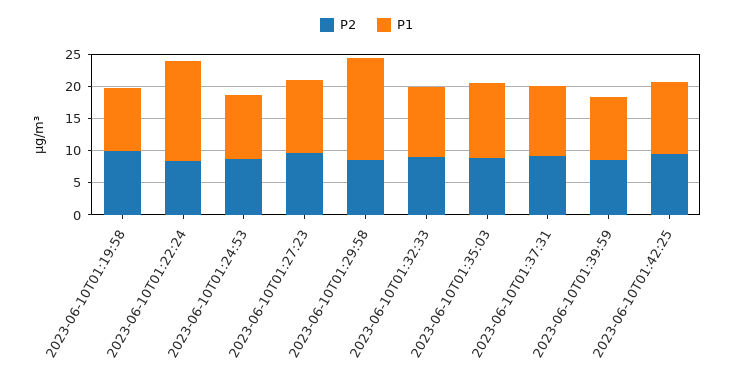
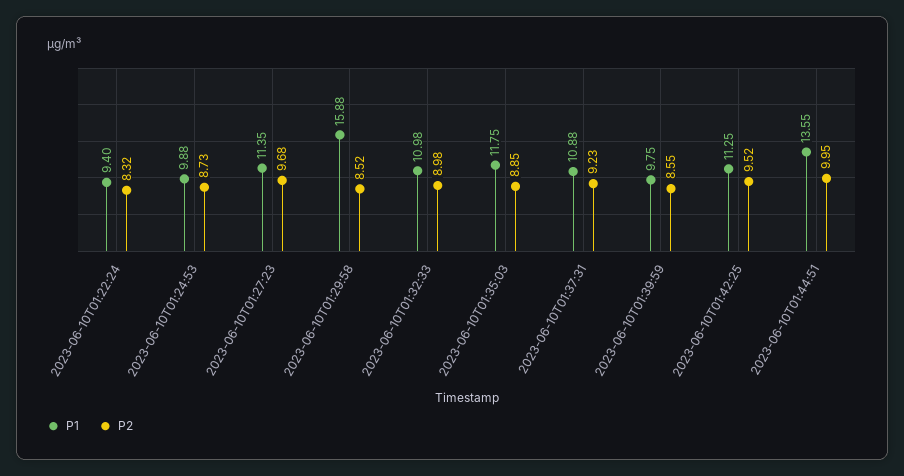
P2, 2023-06-10T01:19:58: 10 -> none
P1, 2023-06-10T01:19:58: 10 -> none
P1, 2023-06-10T01:22:24: 15 -> 9.4
P1, 2023-06-10T01:44:51: none -> 13.55
P2, 2023-06-10T01:44:51: none -> 9.95

